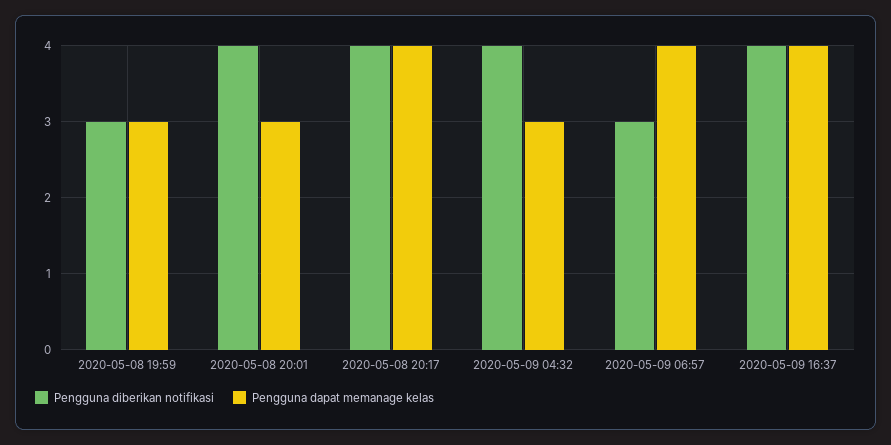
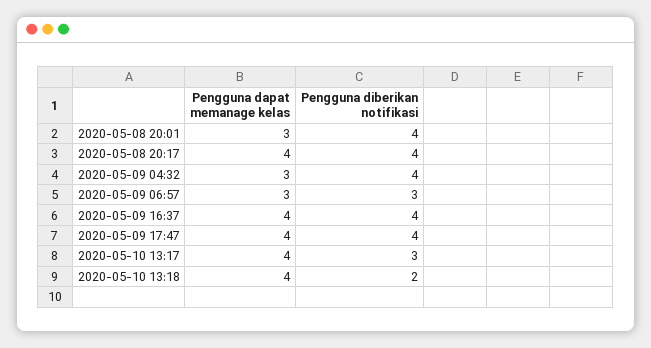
Pengguna diberikan notifikasi, 2020-05-08 19:59: 3 -> none
Pengguna dapat memanage kelas, 2020-05-08 19:59: 3 -> none
Pengguna dapat memanage kelas, 2020-05-09 06:57: 4 -> 3
Pengguna dapat memanage kelas, 2020-05-09 17:47: none -> 4
Pengguna diberikan notifikasi, 2020-05-09 17:47: none -> 4
Pengguna dapat memanage kelas, 2020-05-10 13:17: none -> 4
Pengguna diberikan notifikasi, 2020-05-10 13:17: none -> 3
Pengguna dapat memanage kelas, 2020-05-10 13:18: none -> 4
Pengguna diberikan notifikasi, 2020-05-10 13:18: none -> 2

